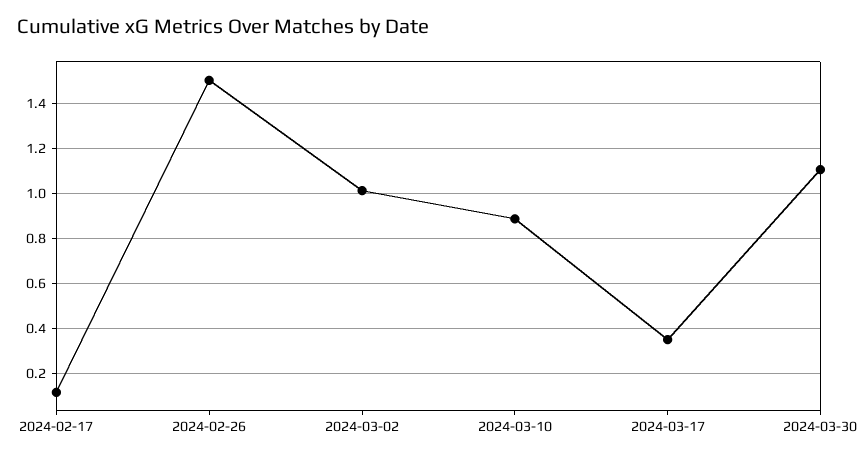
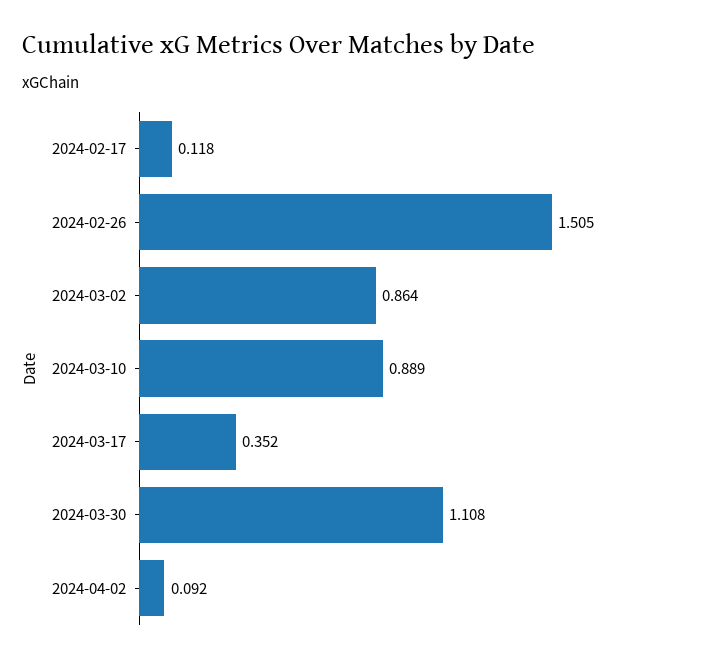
2024-03-02: 1 -> 0.864
2024-04-02: none -> 0.092

